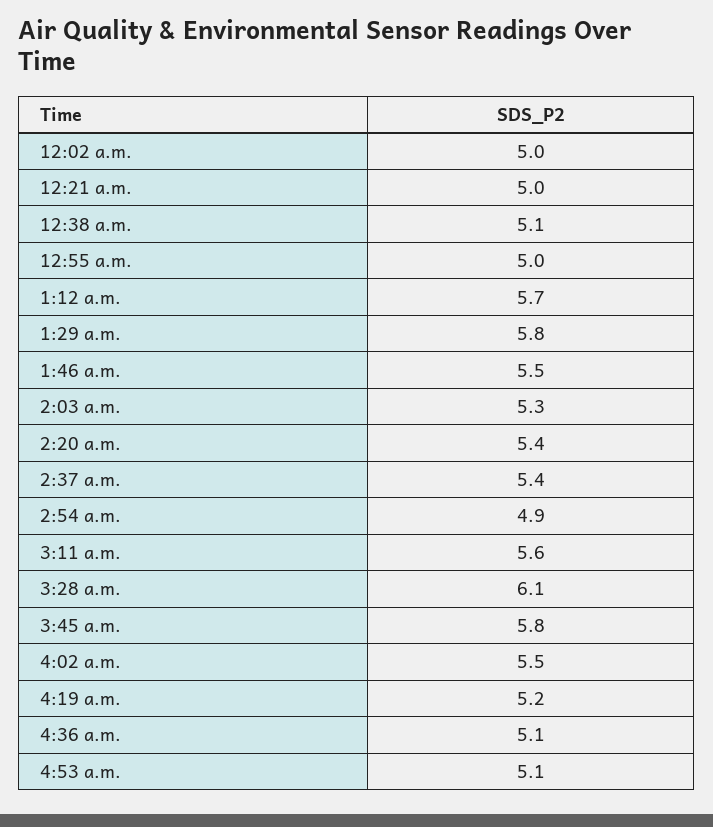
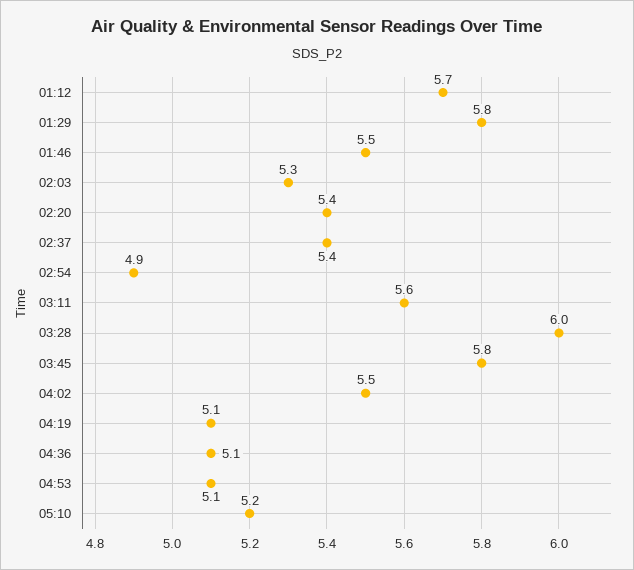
12:02 a.m.: 5 -> none
12:21 a.m.: 5 -> none
12:38 a.m.: 5.1 -> none
12:55 a.m.: 5 -> none
3:28 a.m.: 6.1 -> 6
4:19 a.m.: 5.2 -> 5.1
05:10: none -> 5.2

